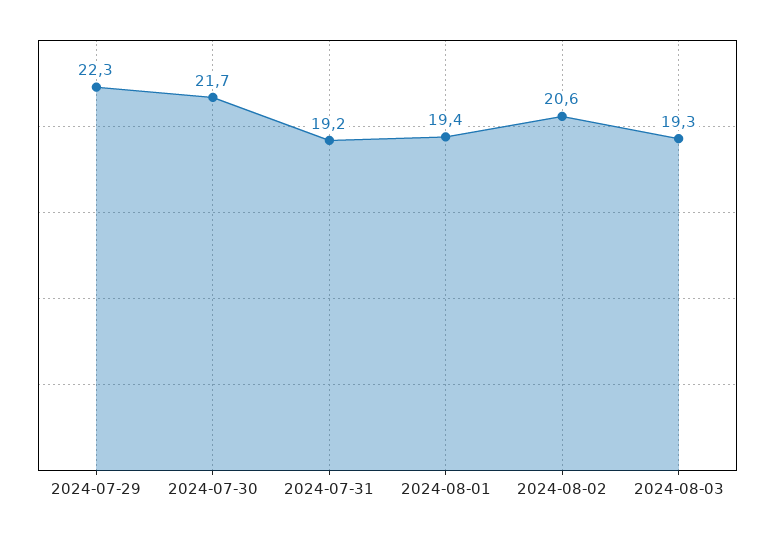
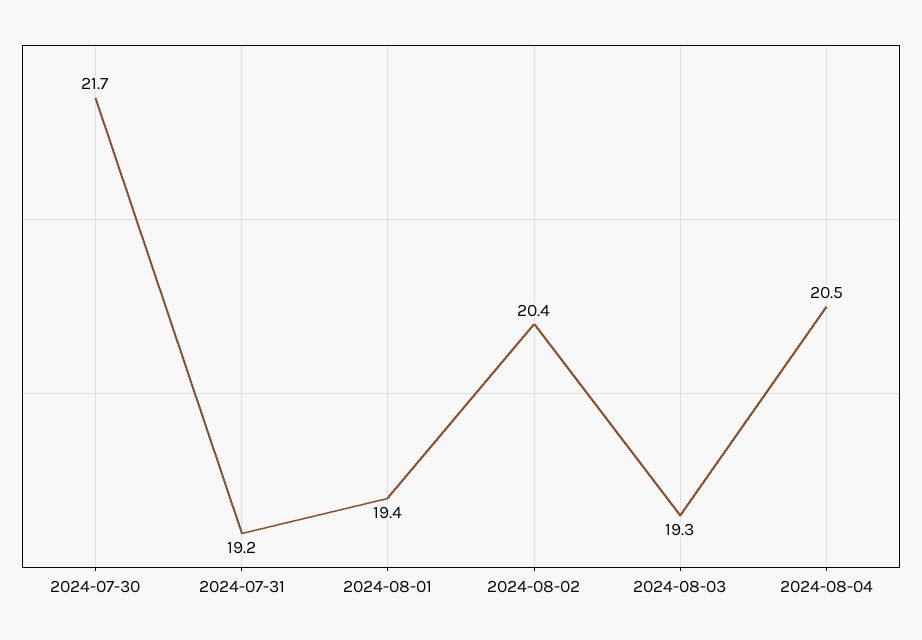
2024-07-29: 22.3 -> none
2024-08-02: 20.6 -> 20.4
2024-08-04: none -> 20.5

